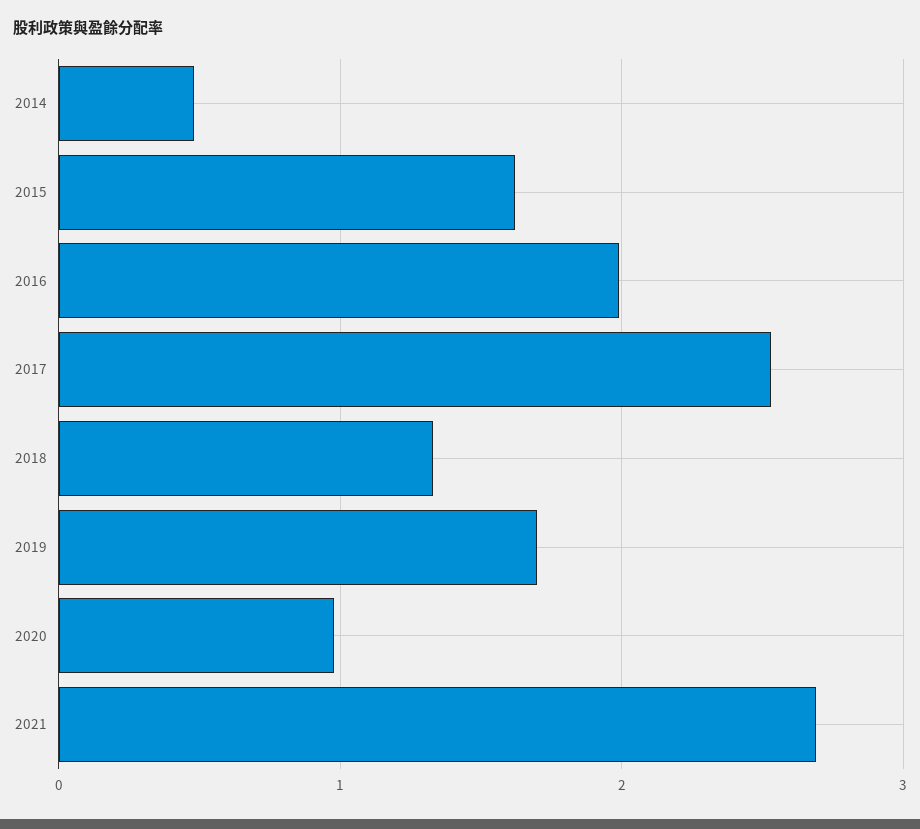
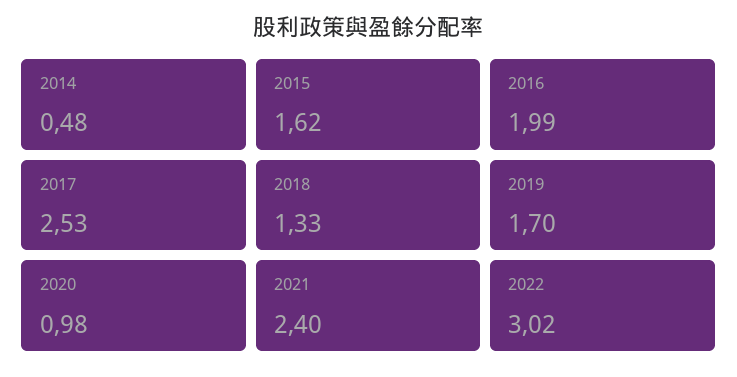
2021: 2.7 -> 2.4
2022: none -> 3.02

